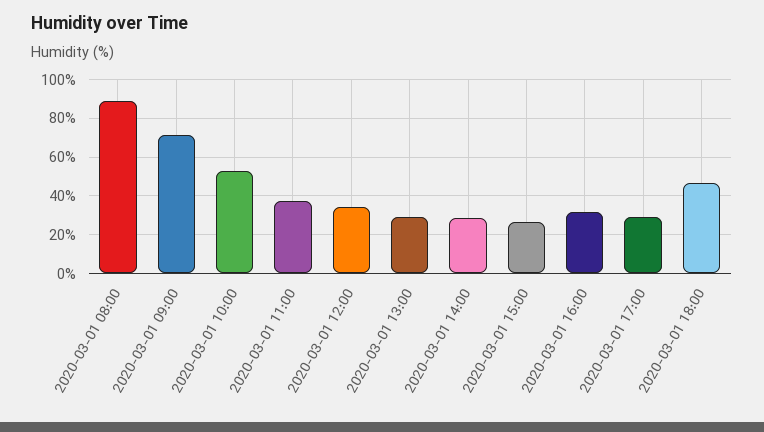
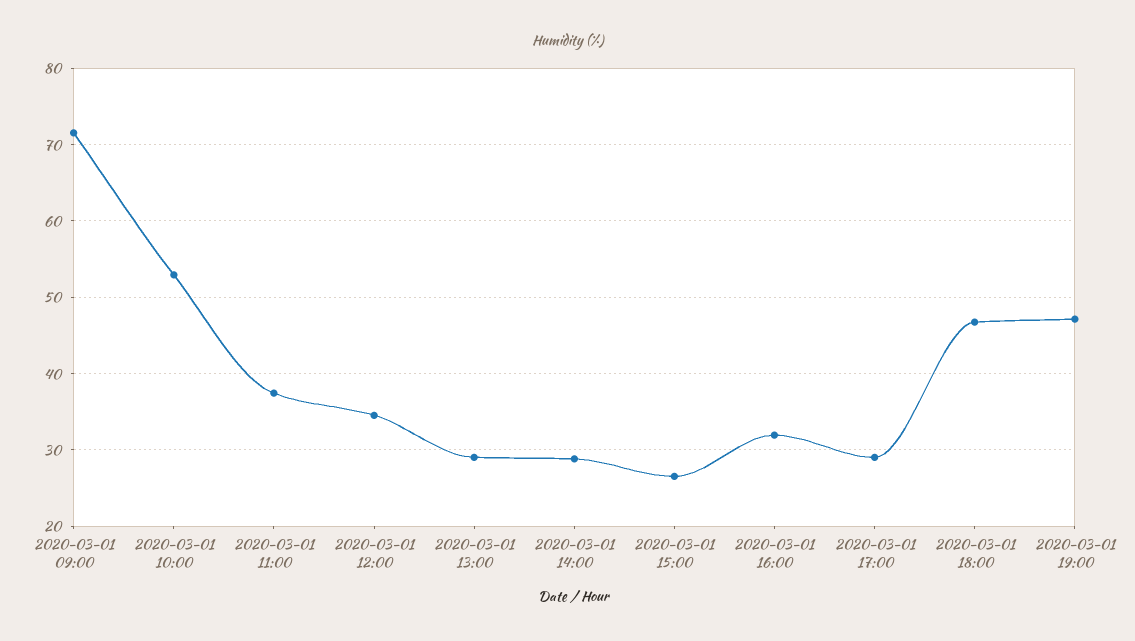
2020-03-01 08:00: 90 -> none
2020-03-01 19:00: none -> 47

